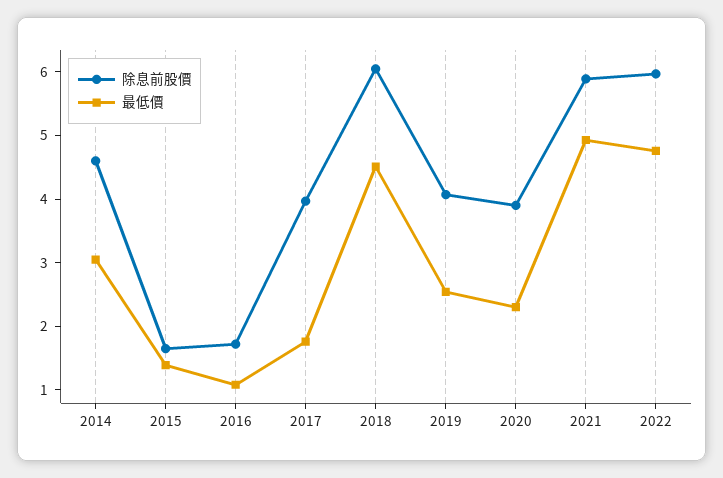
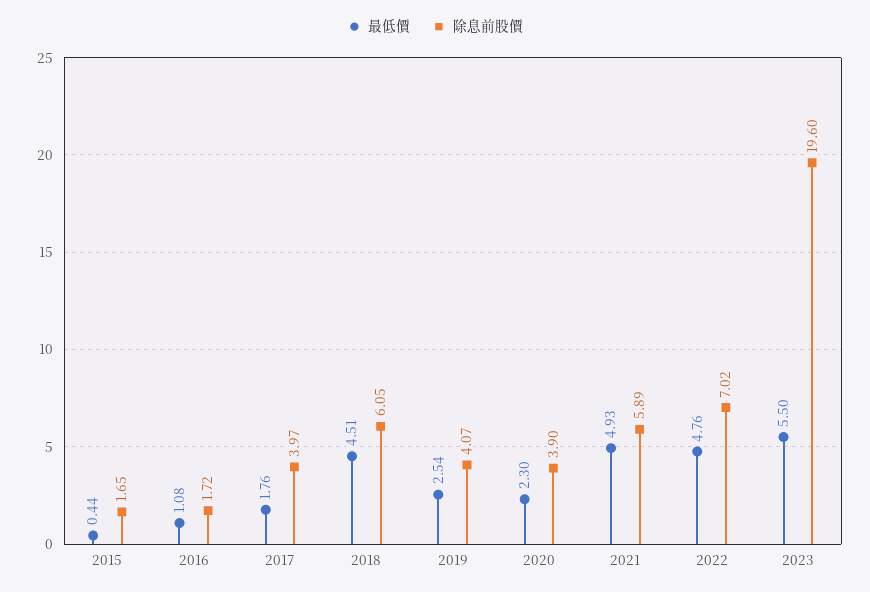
除息前股價, 2014: 4.6 -> none
最低價, 2014: 3 -> none
最低價, 2015: 1.4 -> 0.44
除息前股價, 2022: 6 -> 7.02
最低價, 2023: none -> 5.5
除息前股價, 2023: none -> 19.6

